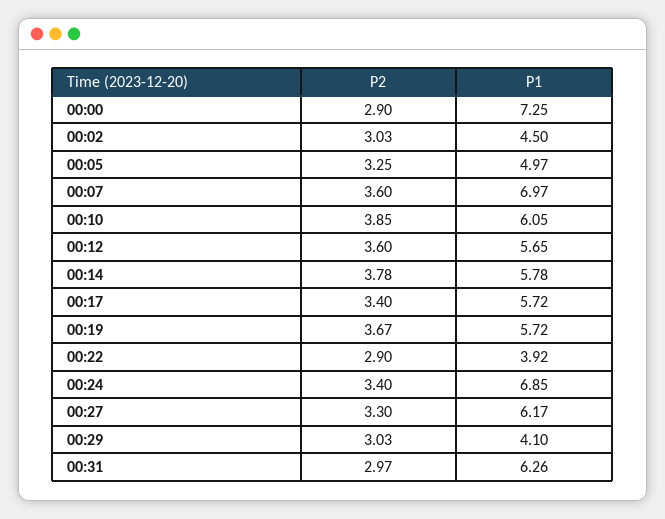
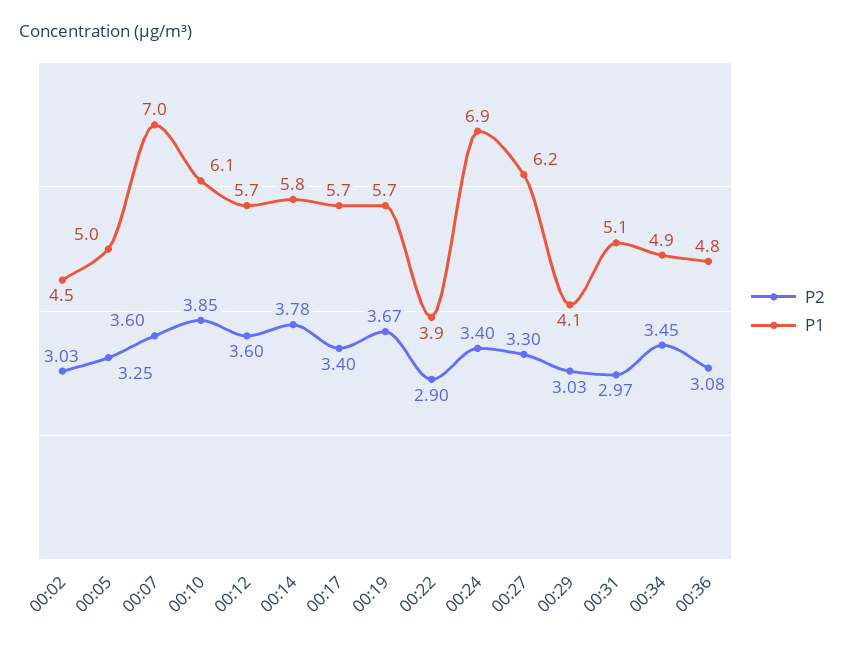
P2, 00:00: 2.9 -> none
P1, 00:00: 7.25 -> none
P1, 00:31: 6.26 -> 5.1
P2, 00:34: none -> 3.45
P1, 00:34: none -> 4.9
P2, 00:36: none -> 3.08
P1, 00:36: none -> 4.8

